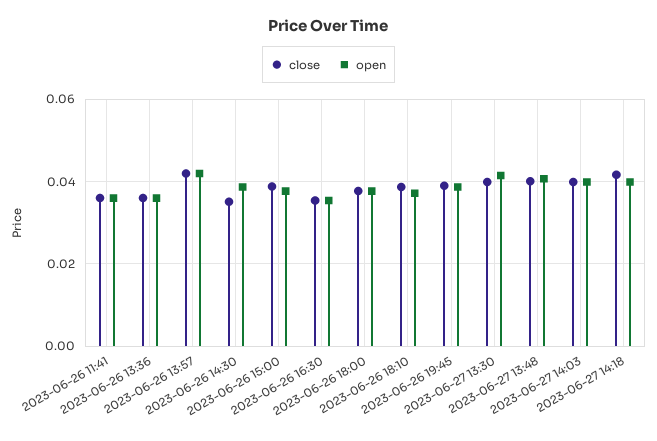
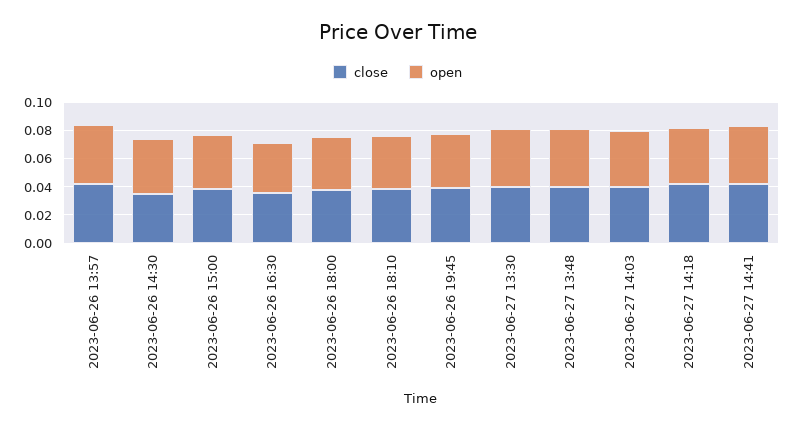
close, 2023-06-26 11:41: 0.036 -> none
open, 2023-06-26 11:41: 0.036 -> none
close, 2023-06-26 13:36: 0.036 -> none
open, 2023-06-26 13:36: 0.036 -> none
close, 2023-06-27 14:41: none -> 0.04
open, 2023-06-27 14:41: none -> 0.04

